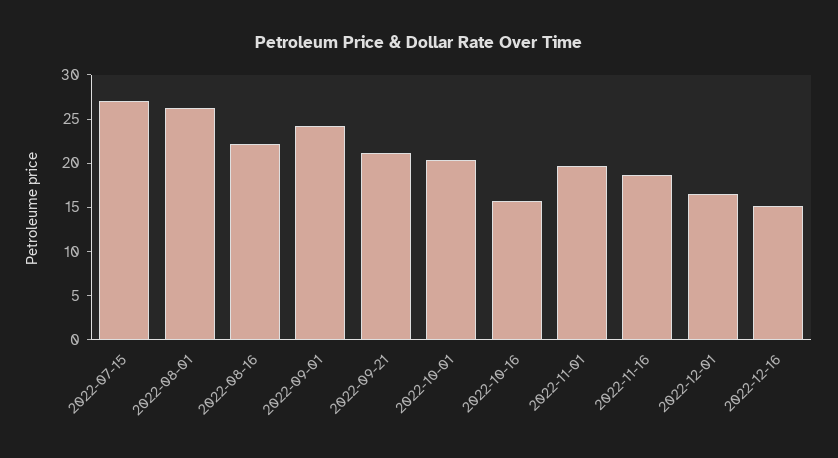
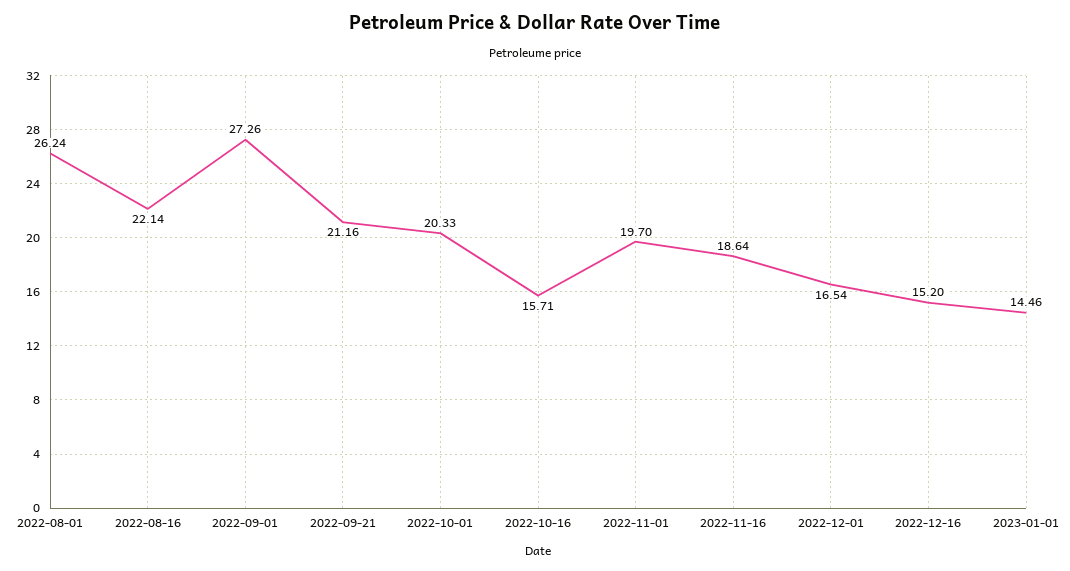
2022-07-15: 27 -> none
2022-09-01: 24 -> 27.26
2023-01-01: none -> 14.46

